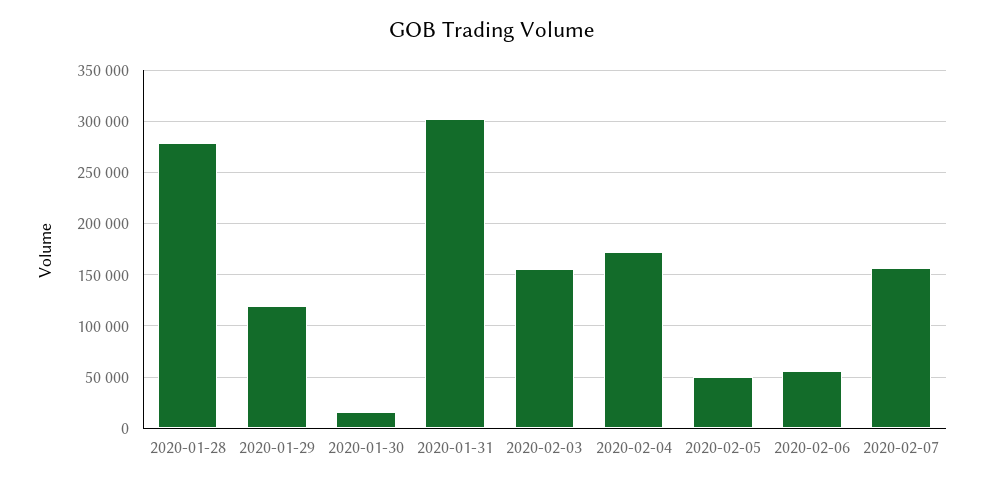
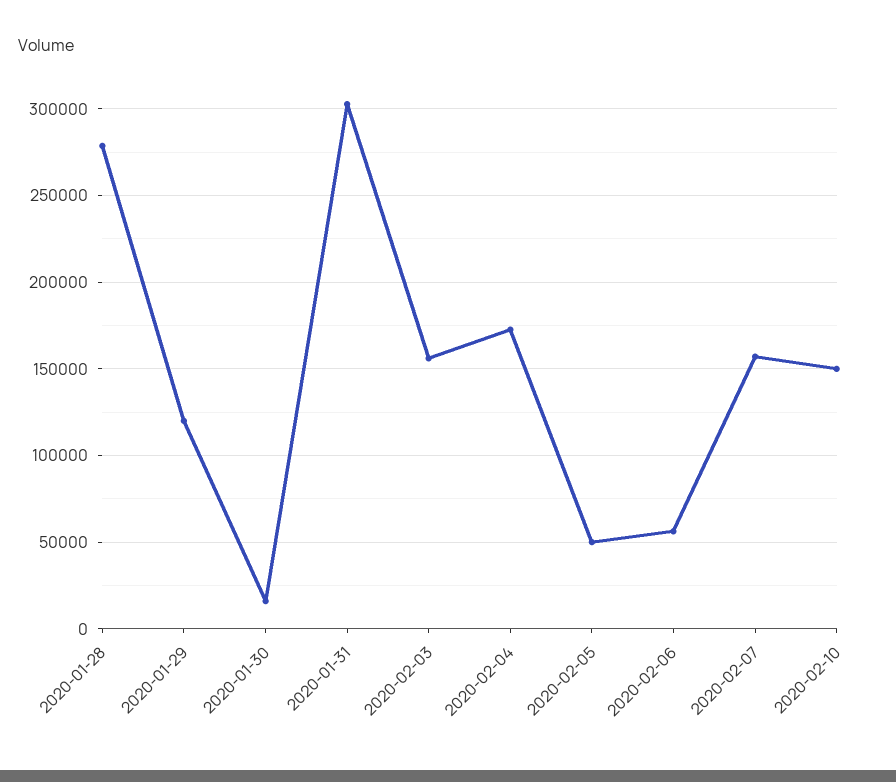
2020-02-10: none -> 150000

